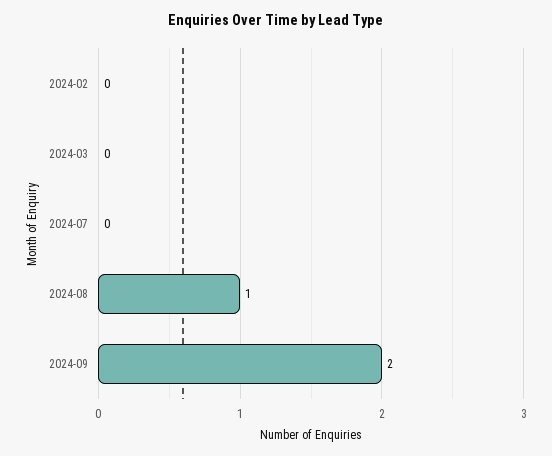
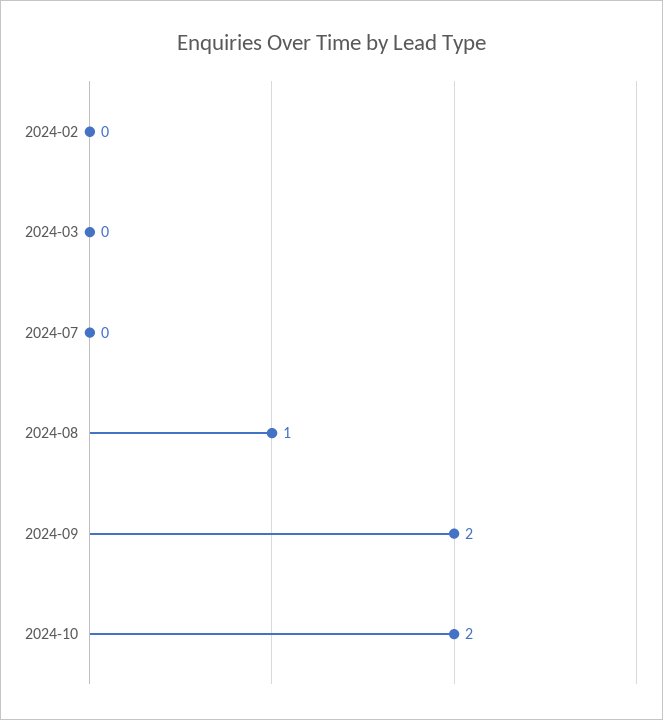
2024-10: none -> 2

